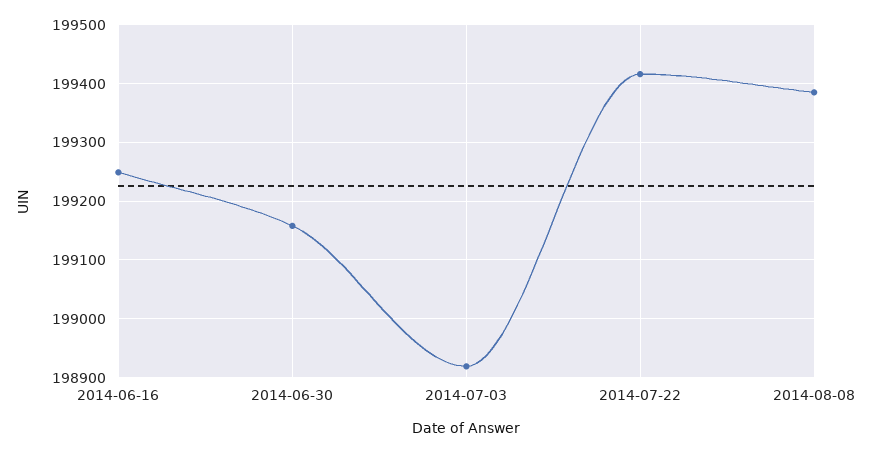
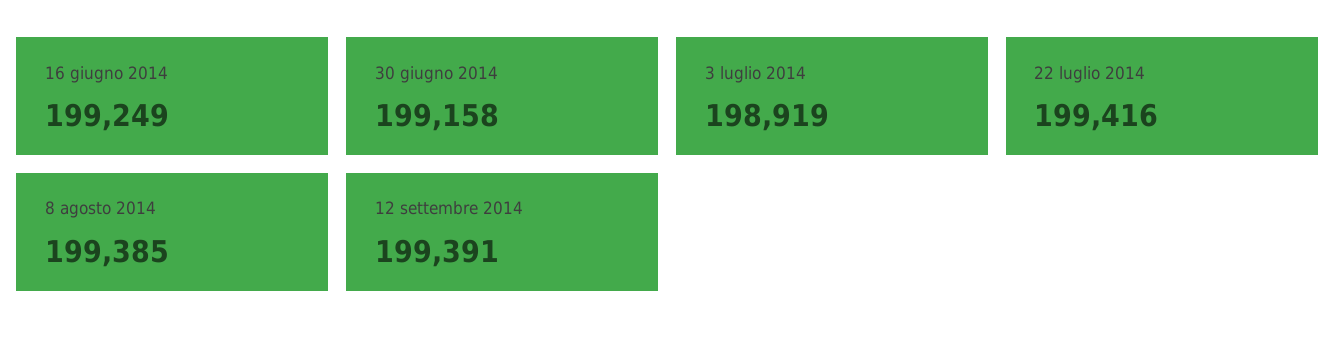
12 settembre 2014: none -> 199391

